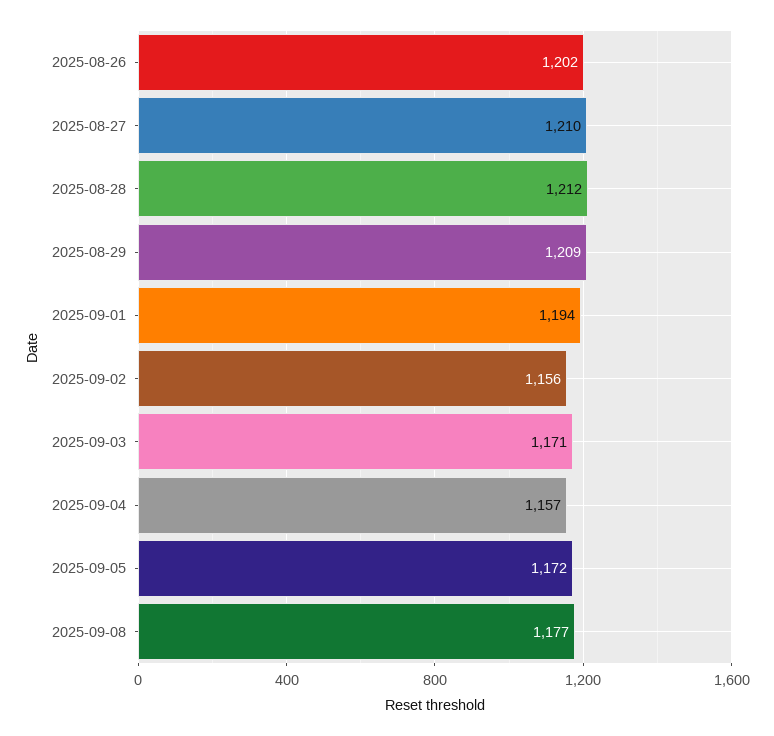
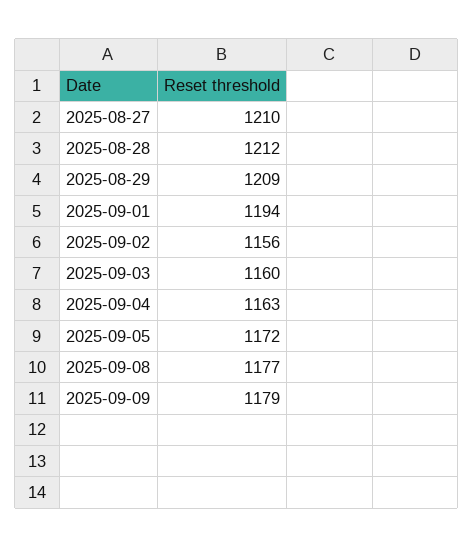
2025-08-26: 1202 -> none
2025-09-03: 1171 -> 1160
2025-09-04: 1157 -> 1163
2025-09-09: none -> 1179

